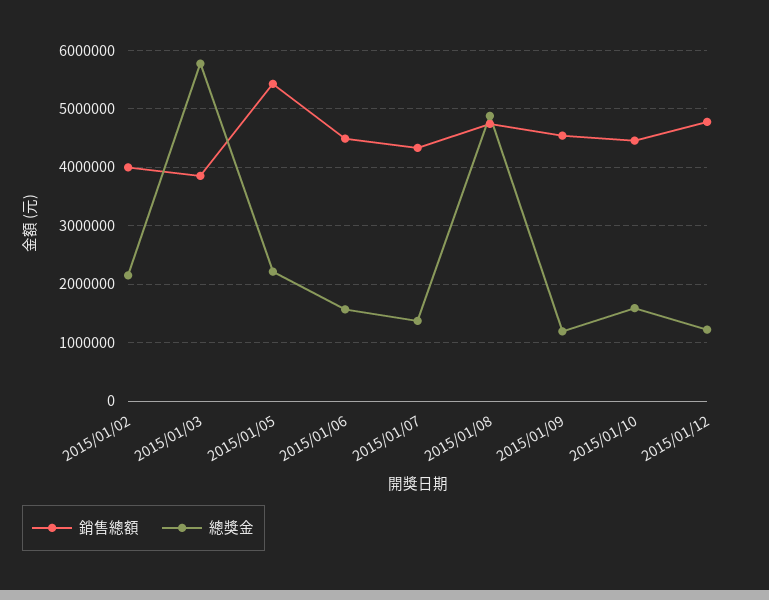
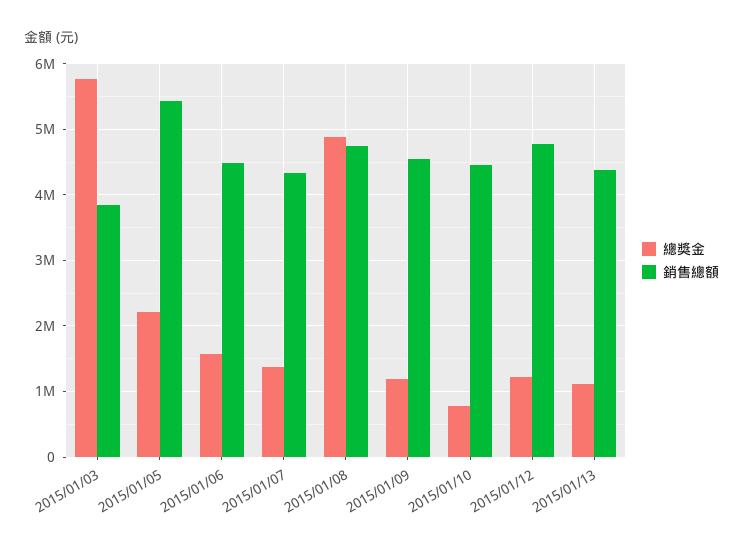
銷售總額, 2015/01/02: 4000000 -> none
總獎金, 2015/01/02: 2200000 -> none
總獎金, 2015/01/10: 1600000 -> 800000
總獎金, 2015/01/13: none -> 1100000
銷售總額, 2015/01/13: none -> 4400000

